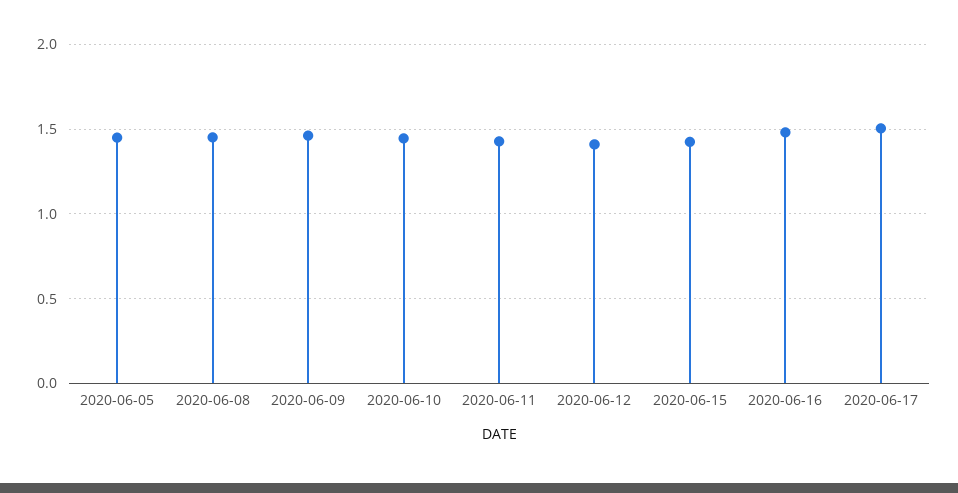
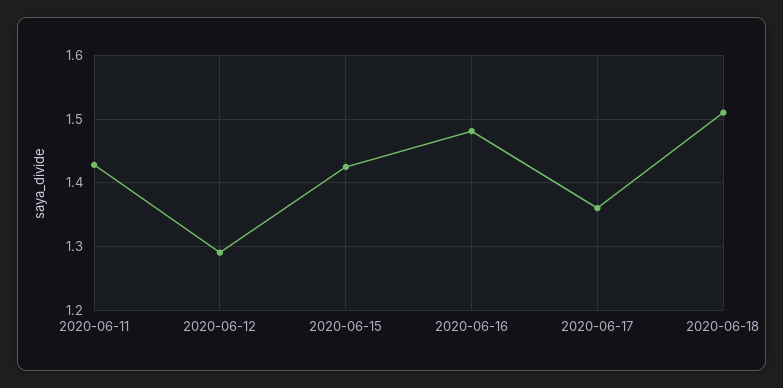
2020-06-05: 1.45 -> none
2020-06-08: 1.45 -> none
2020-06-09: 1.45 -> none
2020-06-10: 1.45 -> none
2020-06-12: 1.4 -> 1.29
2020-06-17: 1.5 -> 1.36
2020-06-18: none -> 1.51

